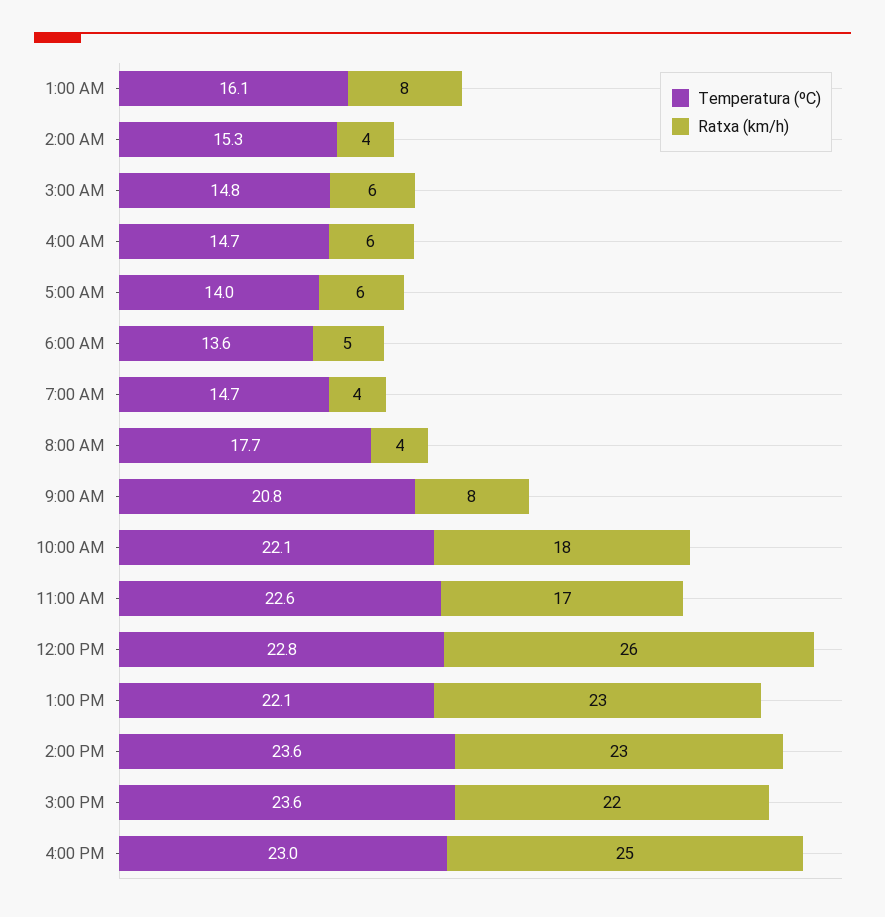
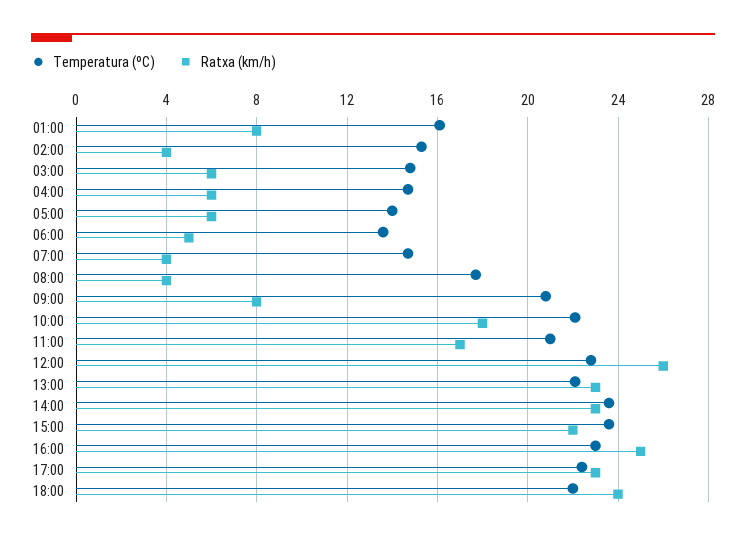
Temperatura (ºC), 11:00 AM: 22.6 -> 21
Temperatura (ºC), 17:00: none -> 22.5
Ratxa (km/h), 17:00: none -> 23
Temperatura (ºC), 18:00: none -> 22
Ratxa (km/h), 18:00: none -> 24

